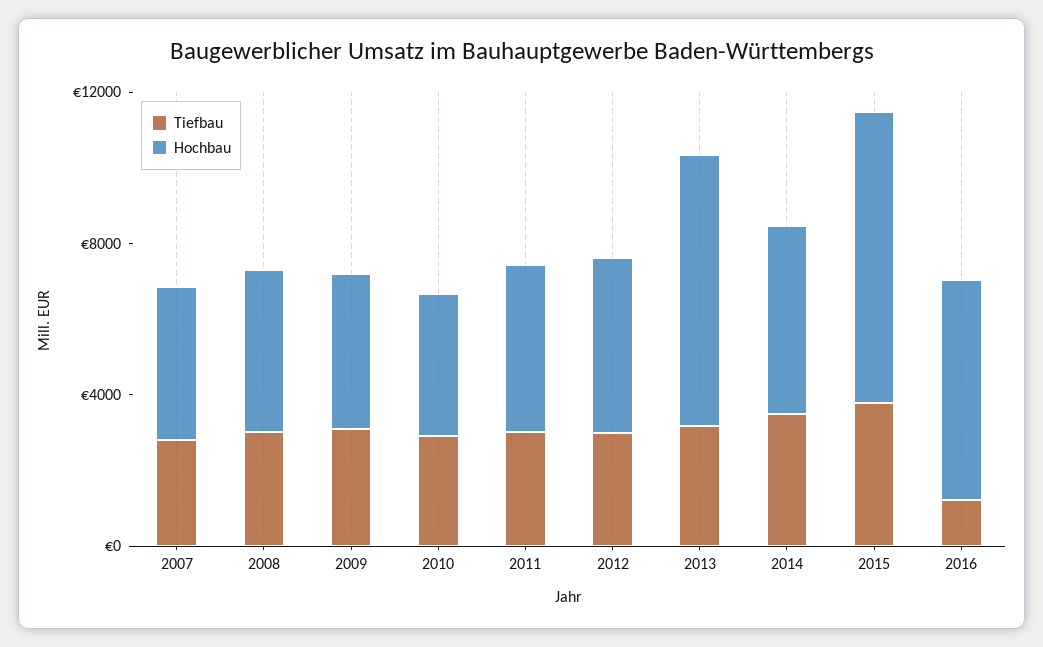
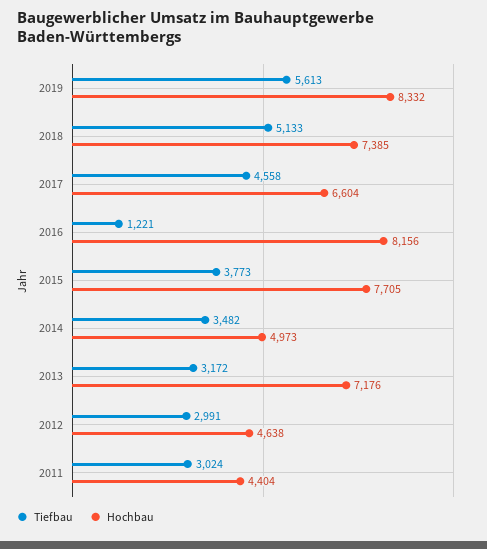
Tiefbau, 2007: 3000 -> none
Hochbau, 2007: 4000 -> none
Tiefbau, 2008: 3000 -> none
Hochbau, 2008: 4000 -> none
Tiefbau, 2009: 3000 -> none
Hochbau, 2009: 4000 -> none
Tiefbau, 2010: 3000 -> none
Hochbau, 2010: 4000 -> none
Hochbau, 2016: 6000 -> 8156
Tiefbau, 2019: none -> 5613
Hochbau, 2019: none -> 8332
Tiefbau, 2018: none -> 5133
Hochbau, 2018: none -> 7385
Tiefbau, 2017: none -> 4558
Hochbau, 2017: none -> 6604

